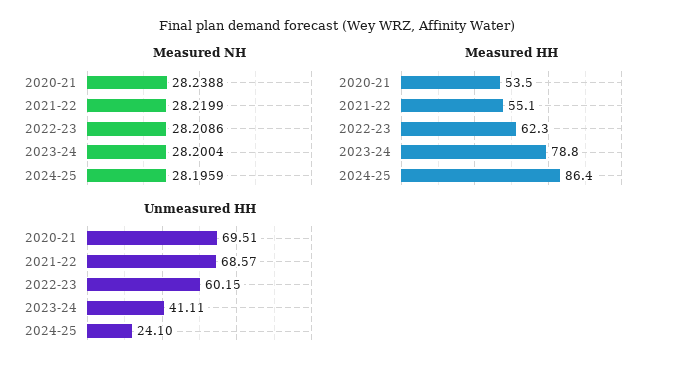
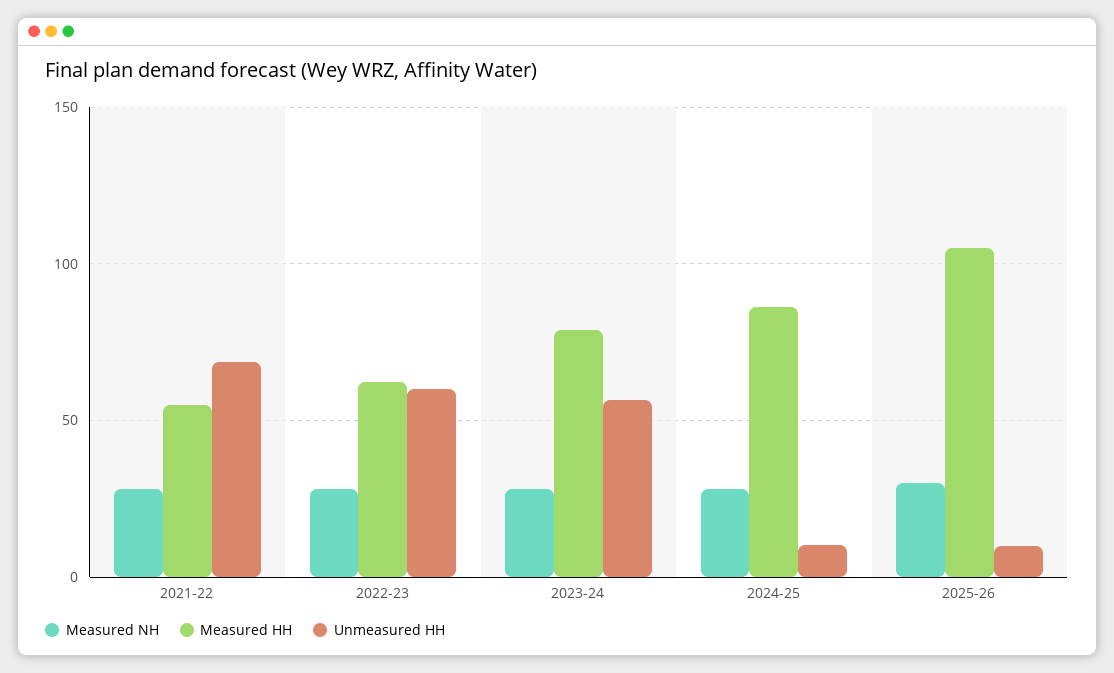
Measured NH, 2020-21: 28.2388 -> none
Measured HH, 2020-21: 53.5 -> none
Unmeasured HH, 2020-21: 69.51 -> none
Unmeasured HH, 2023-24: 41.11 -> 55
Unmeasured HH, 2024-25: 24.1 -> 10
Measured NH, 2025-26: none -> 30
Measured HH, 2025-26: none -> 105
Unmeasured HH, 2025-26: none -> 10

